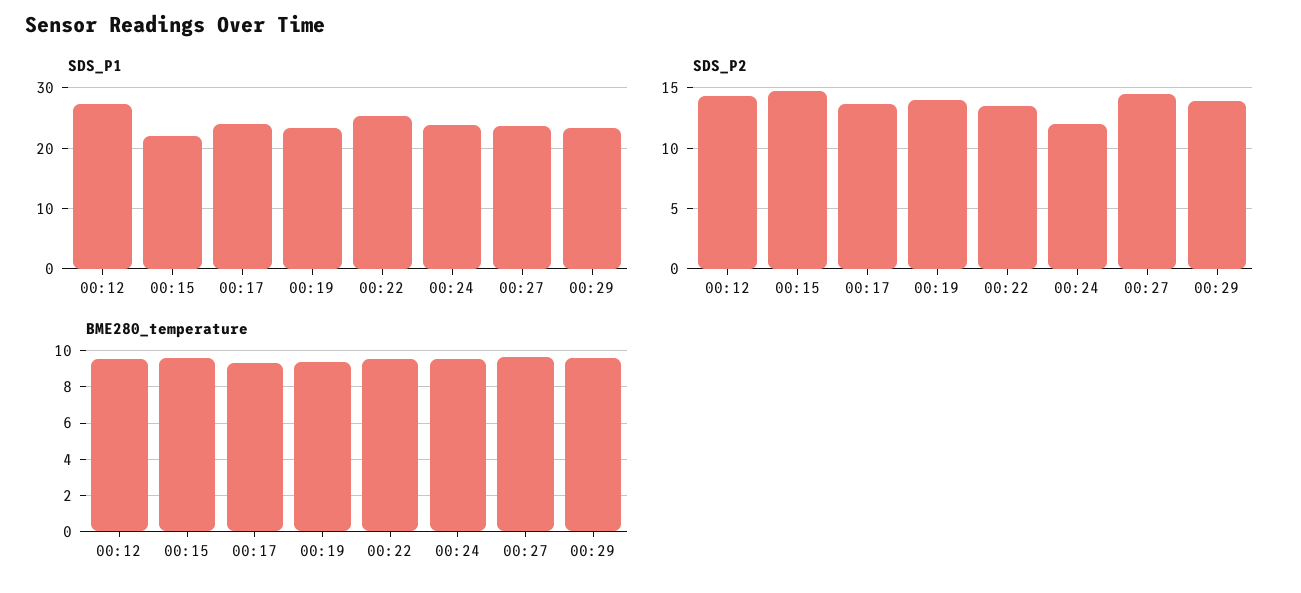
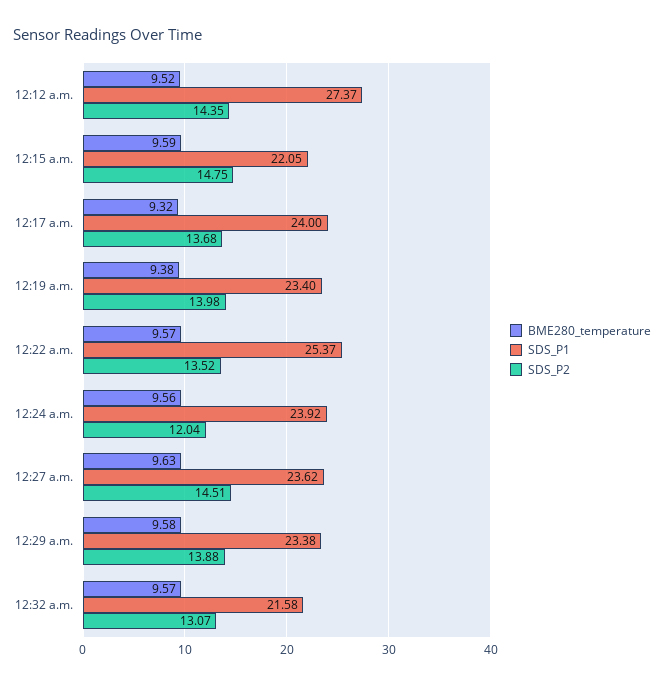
BME280_temperature, 12:32 a.m.: none -> 9.57
SDS_P1, 12:32 a.m.: none -> 21.58
SDS_P2, 12:32 a.m.: none -> 13.07

